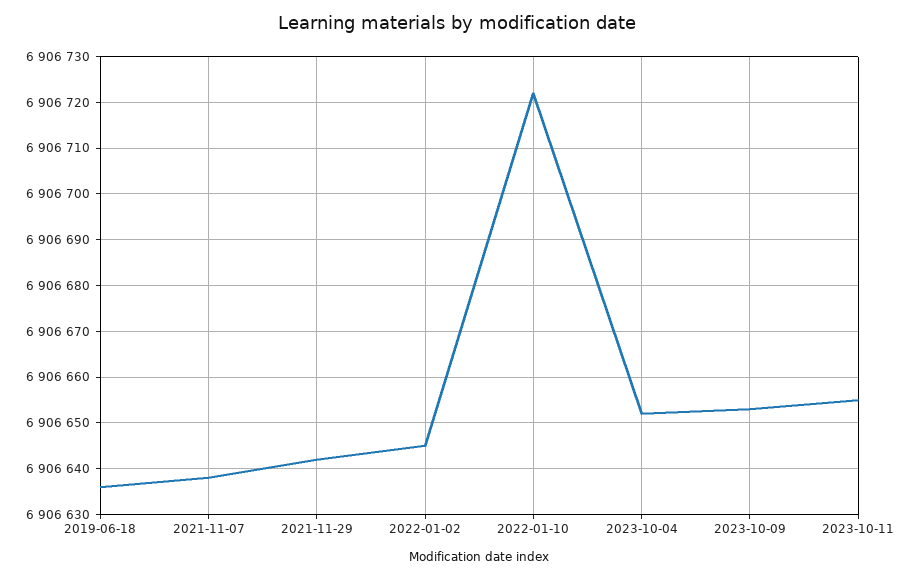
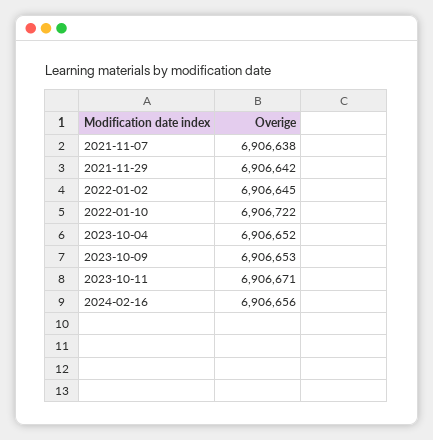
2019-06-18: 6906635 -> none
2023-10-11: 6906655 -> 6906671
2024-02-16: none -> 6906656

